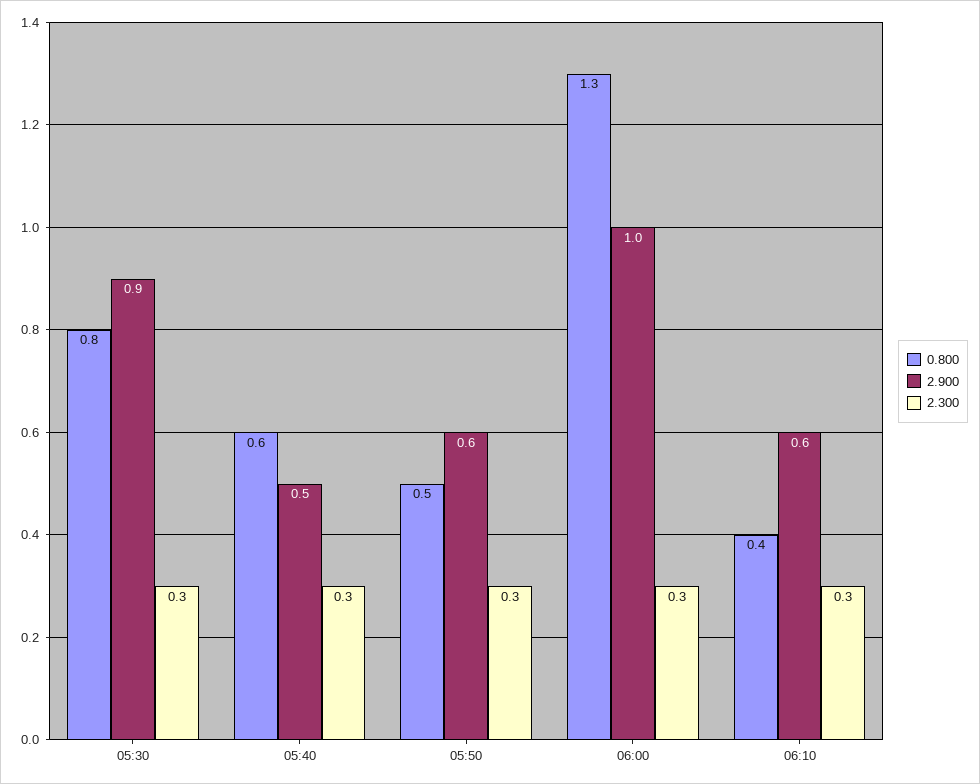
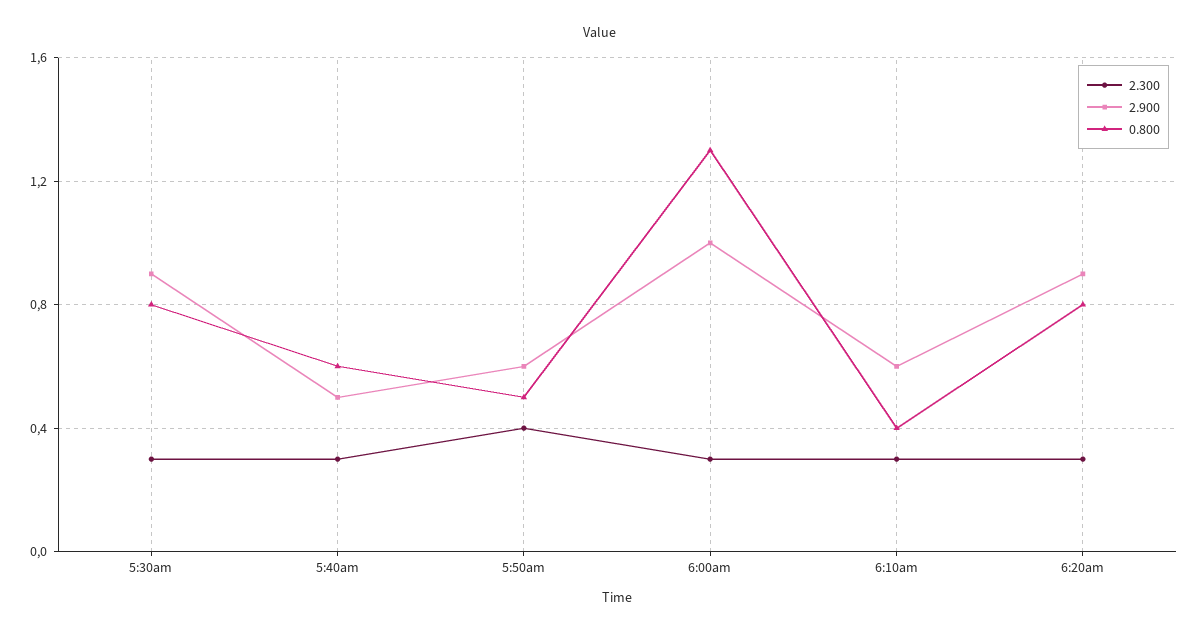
2.300, 05:50: 0.3 -> 0.4
2.300, 6:20am: none -> 0.3
2.900, 6:20am: none -> 0.9
0.800, 6:20am: none -> 0.8

